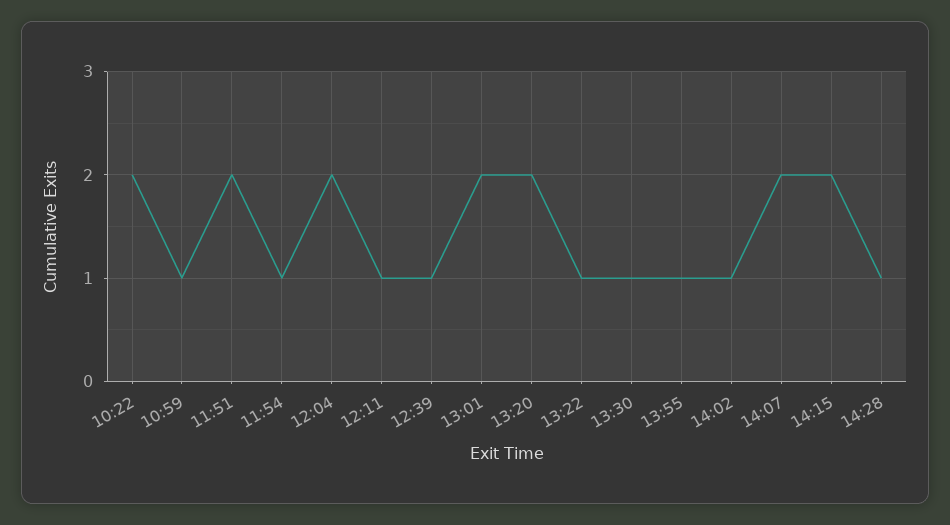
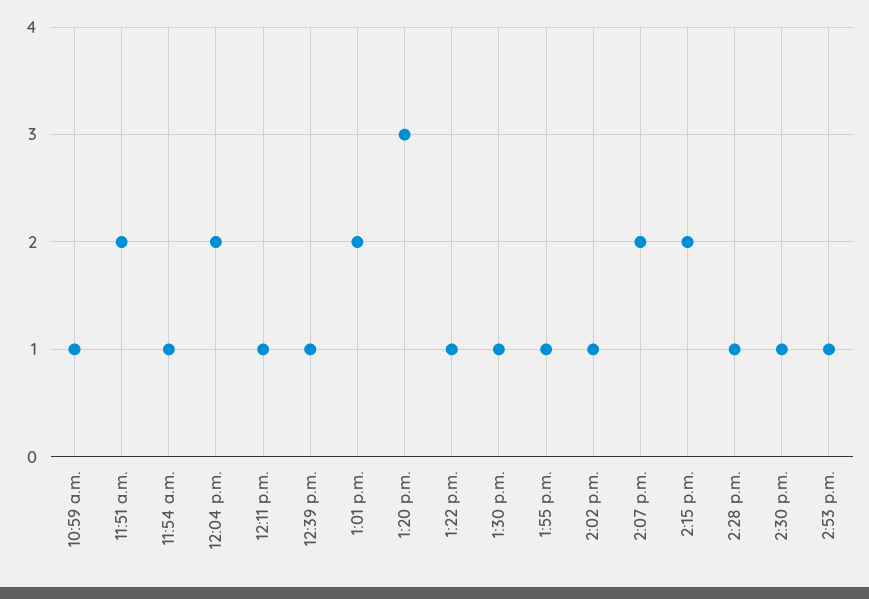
10:22: 2 -> none
13:20: 2 -> 3
2:30 p.m.: none -> 1
2:53 p.m.: none -> 1

